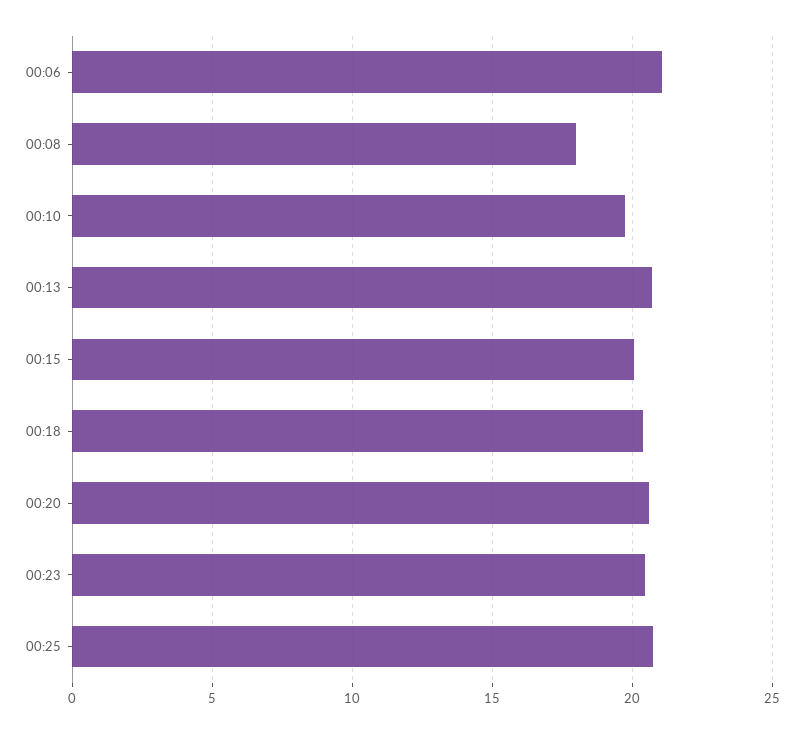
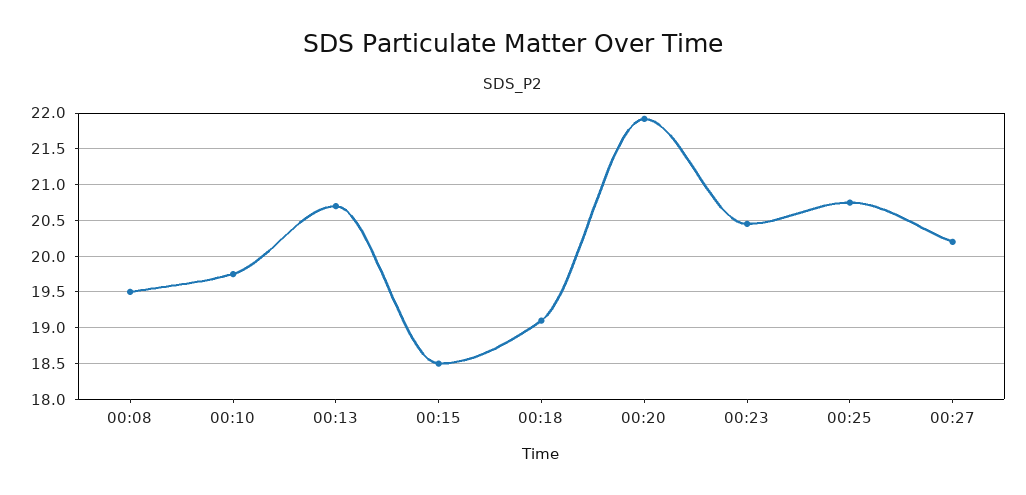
00:06: 21 -> none
00:08: 18 -> 19.5
00:15: 20 -> 18.5
00:18: 20.5 -> 19.1
00:20: 20.5 -> 21.9
00:27: none -> 20.2

